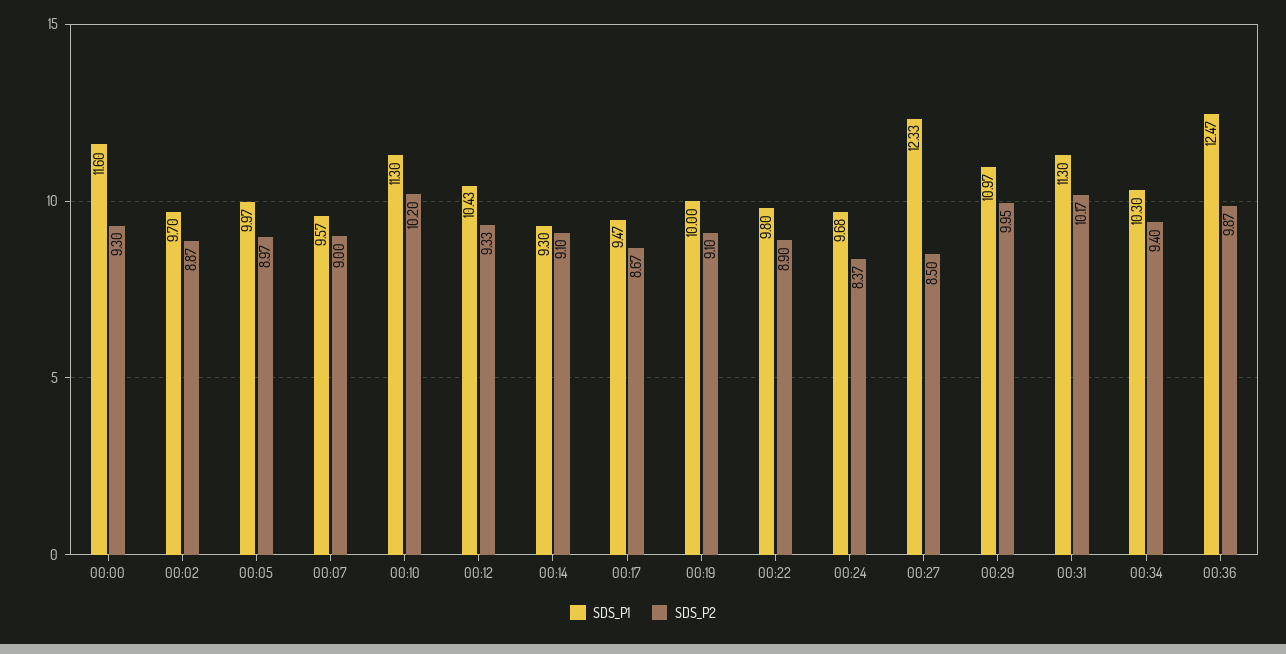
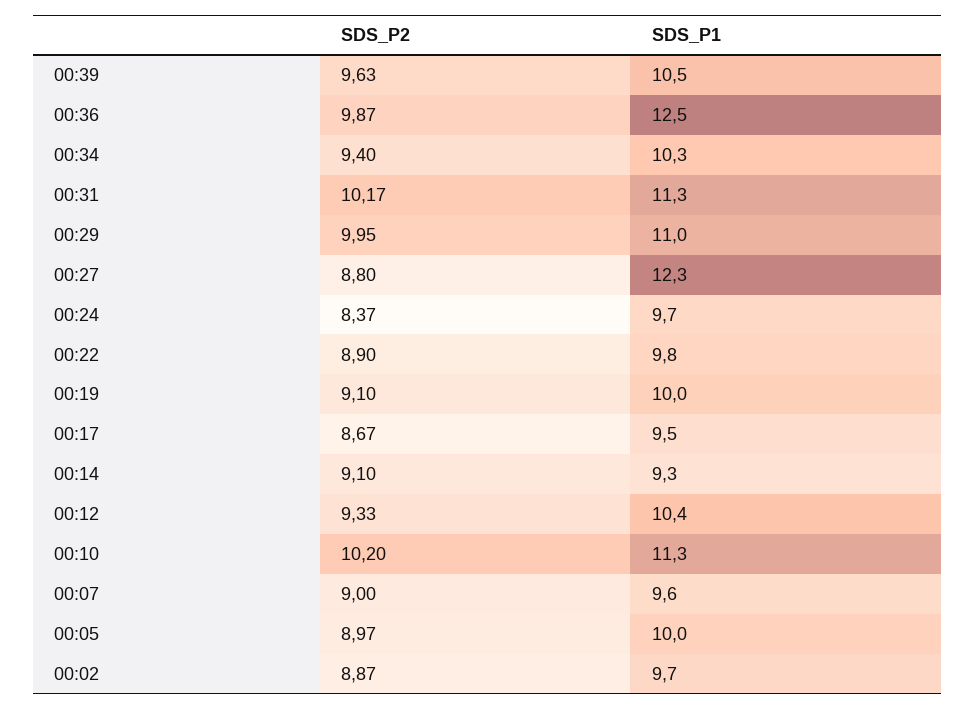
SDS_P1, 00:00: 11.6 -> none
SDS_P2, 00:00: 9.3 -> none
SDS_P2, 00:27: 8.5 -> 8.8
SDS_P2, 00:39: none -> 9.63
SDS_P1, 00:39: none -> 10.5

